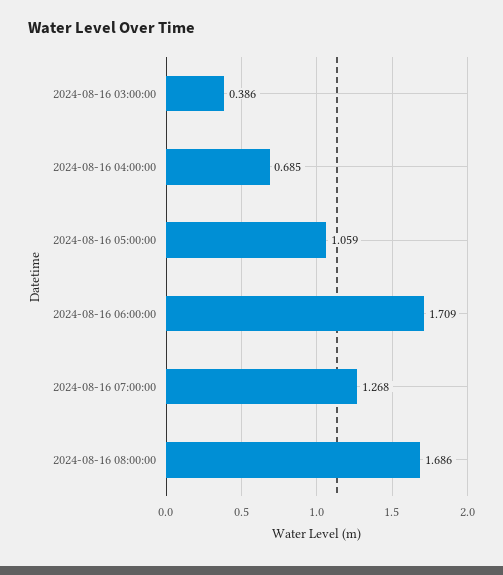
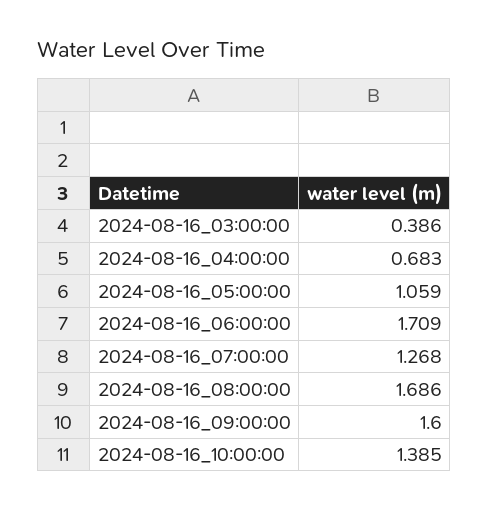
2024-08-16 04:00:00: 0.685 -> 0.683
2024-08-16_09:00:00: none -> 1.6
2024-08-16_10:00:00: none -> 1.385

